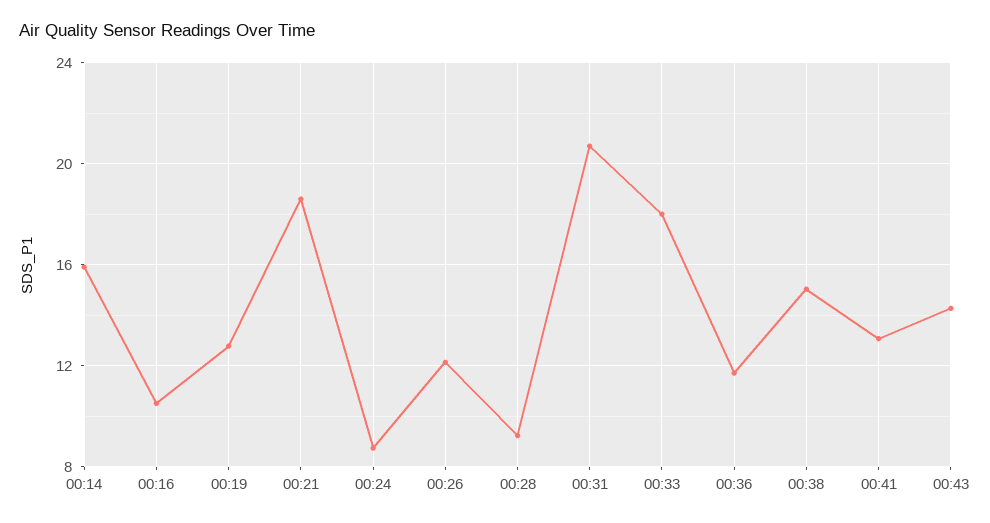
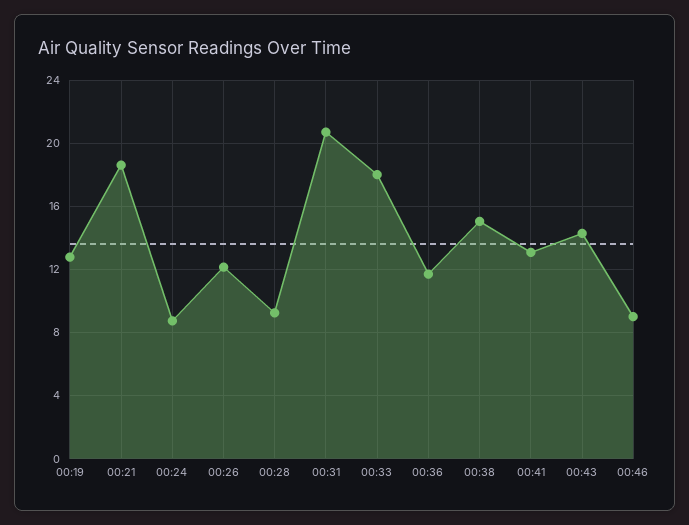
00:14: 16 -> none
00:16: 10.5 -> none
00:46: none -> 9

